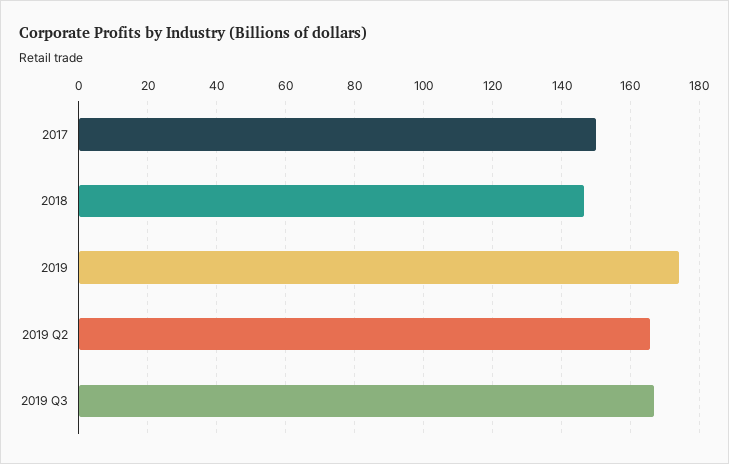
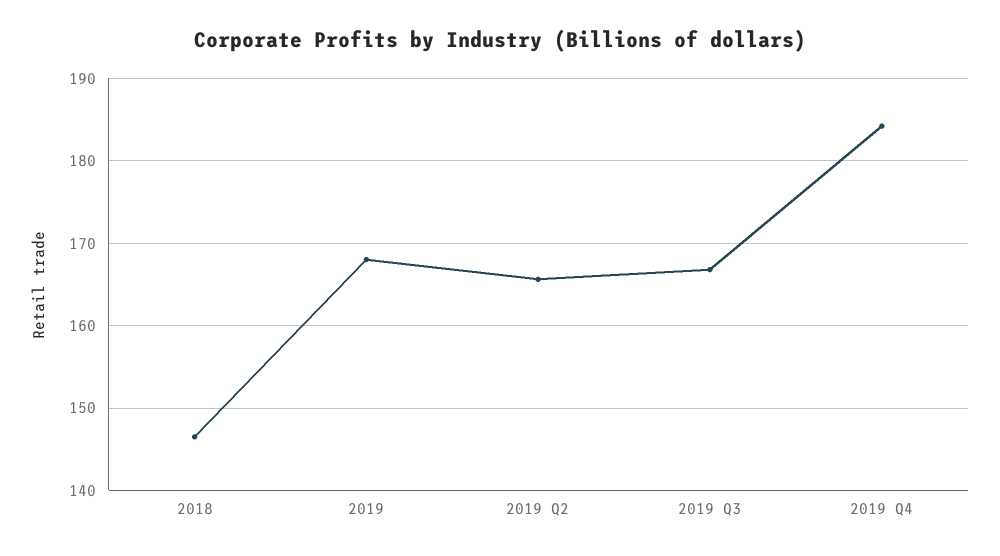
2017: 150 -> none
2019: 174 -> 168
2019 Q4: none -> 184

